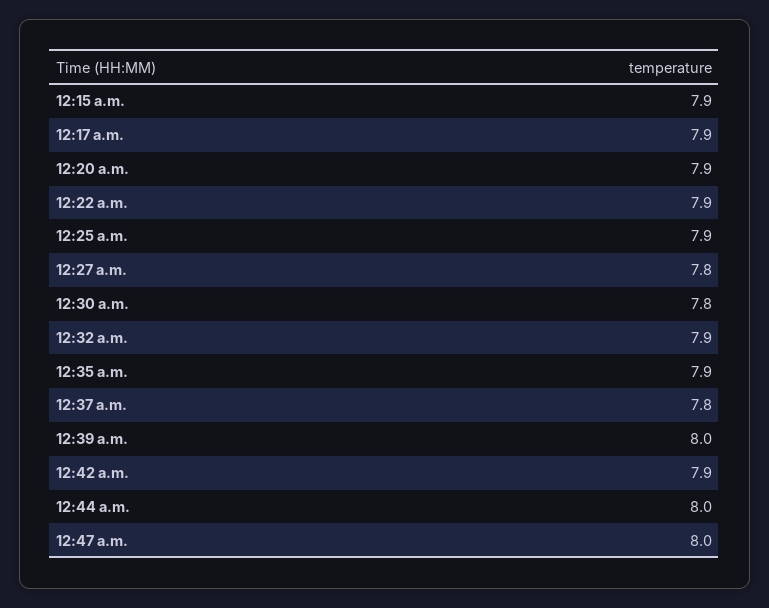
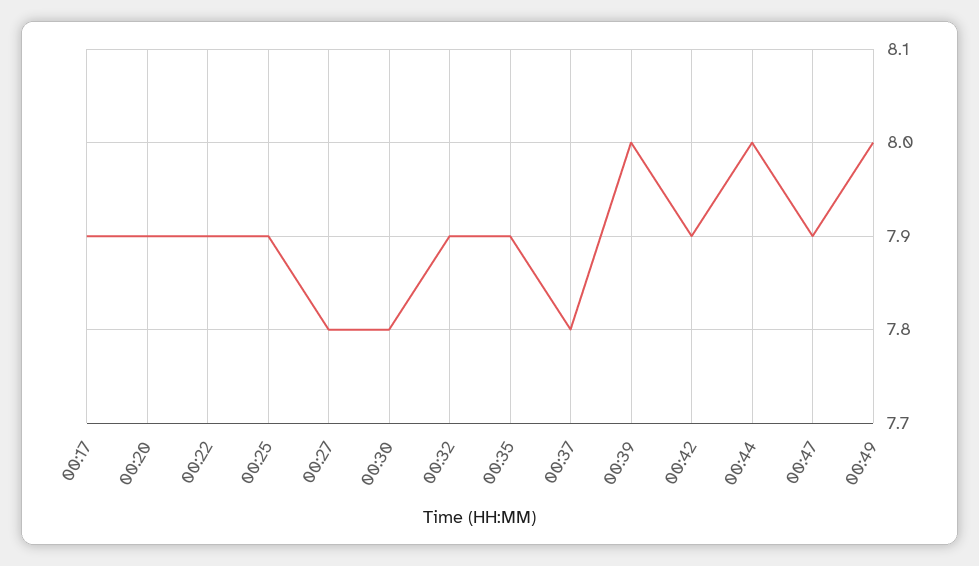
12:15 a.m.: 7.9 -> none
12:47 a.m.: 8 -> 7.9
00:49: none -> 8

